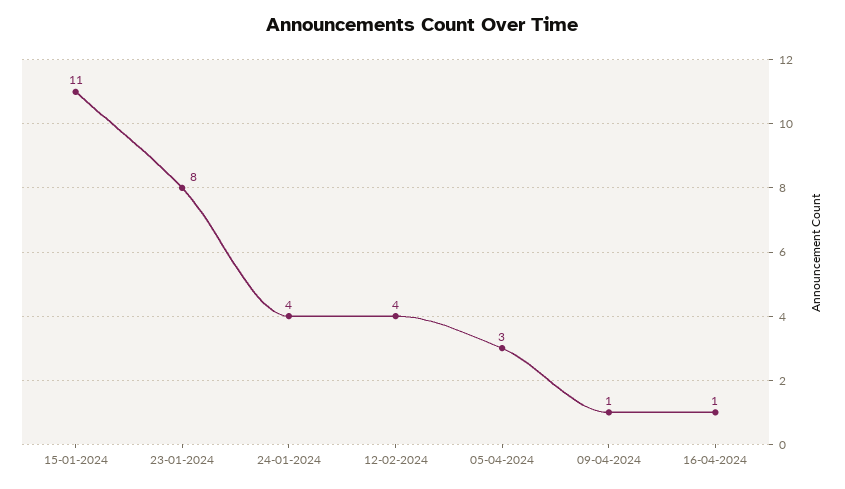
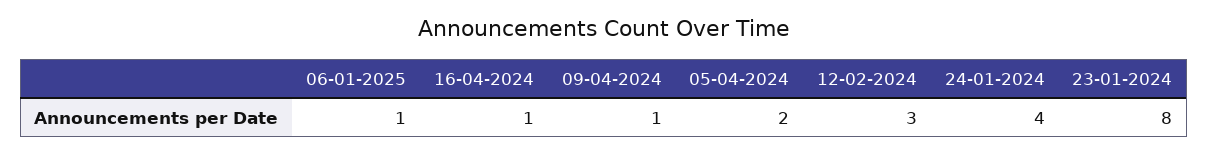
15-01-2024: 11 -> none
12-02-2024: 4 -> 3
05-04-2024: 3 -> 2
06-01-2025: none -> 1

